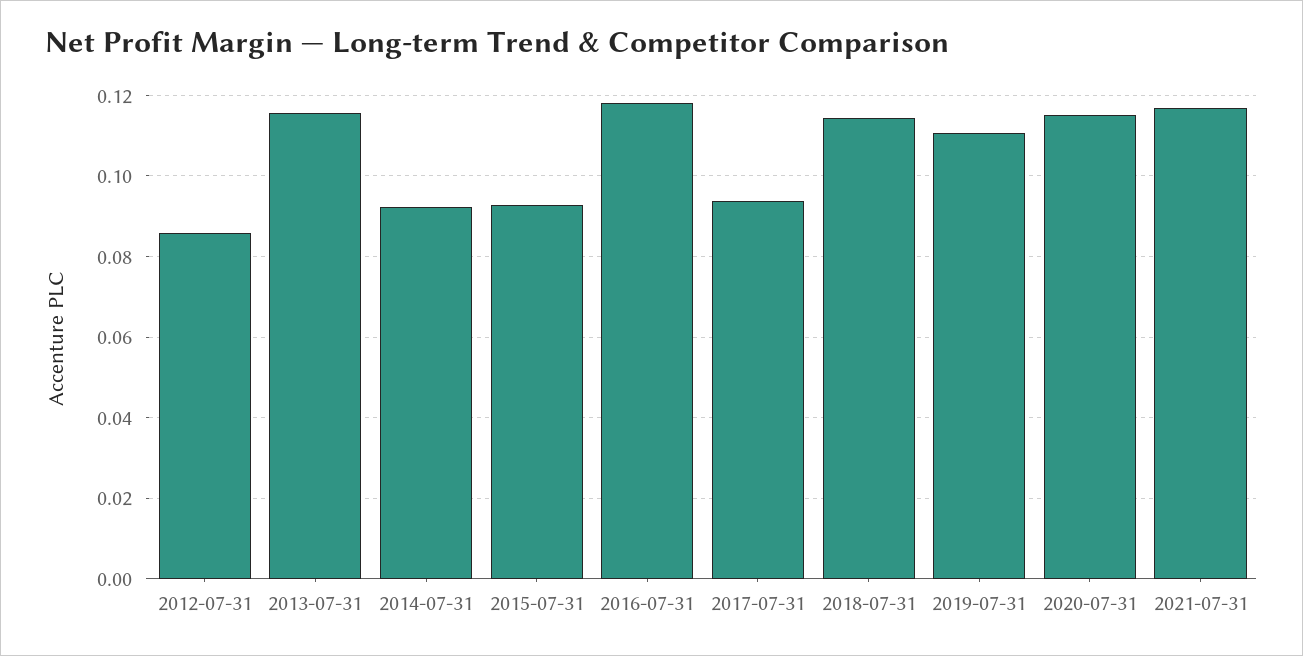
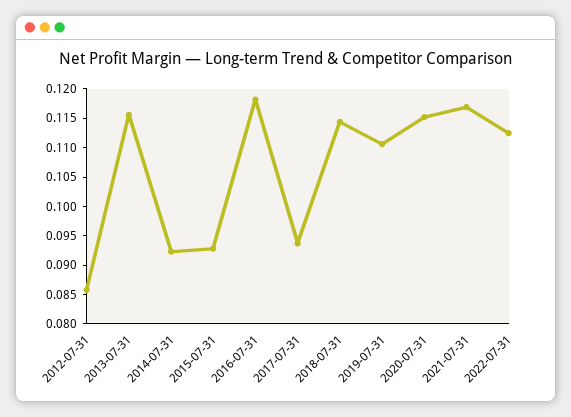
2022-07-31: none -> 0.1125

